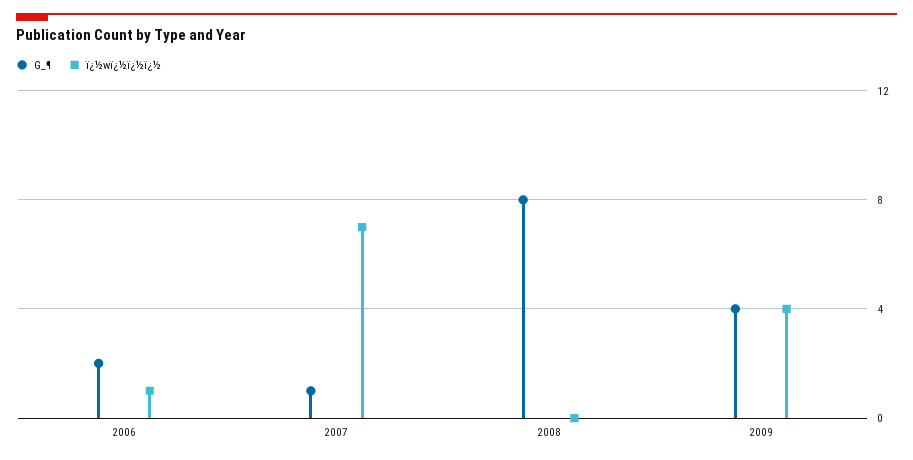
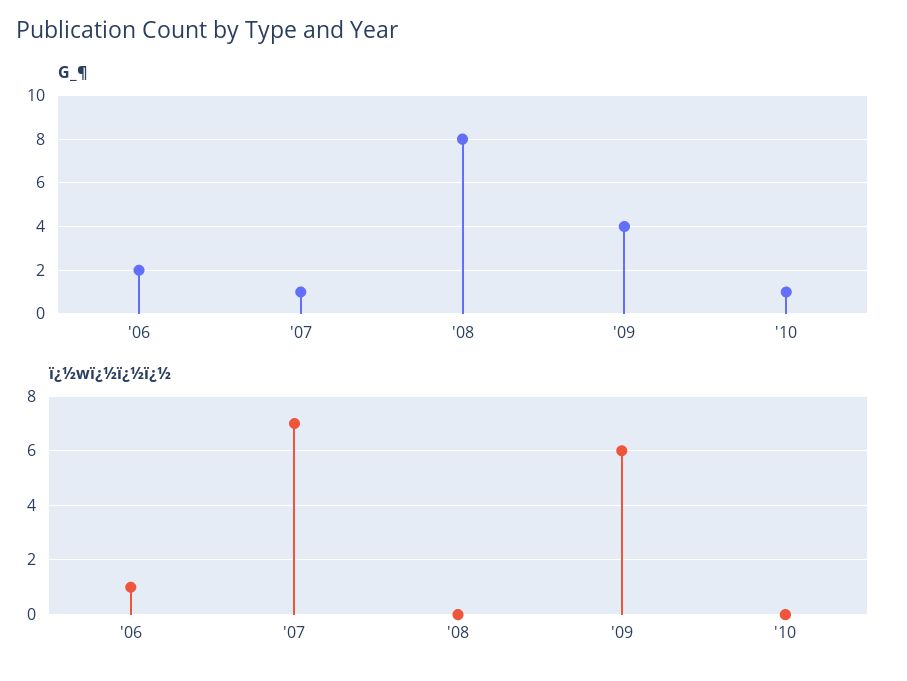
ï¿½wï¿½ï¿½ï¿½, 2009: 4 -> 6
G_¶, '10: none -> 1
ï¿½wï¿½ï¿½ï¿½, '10: none -> 0

